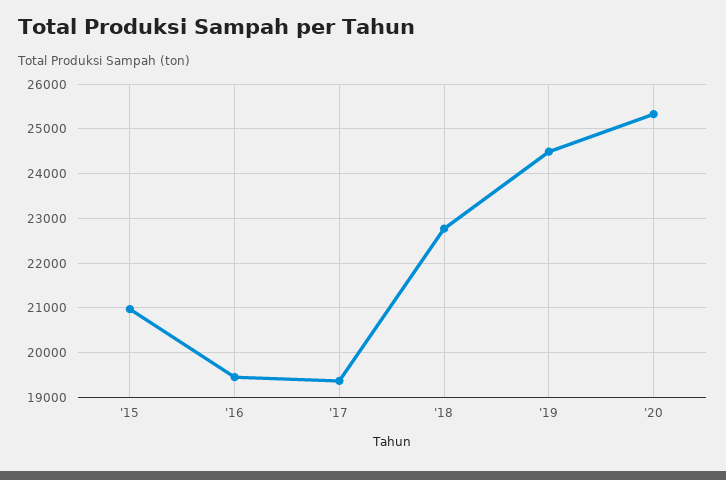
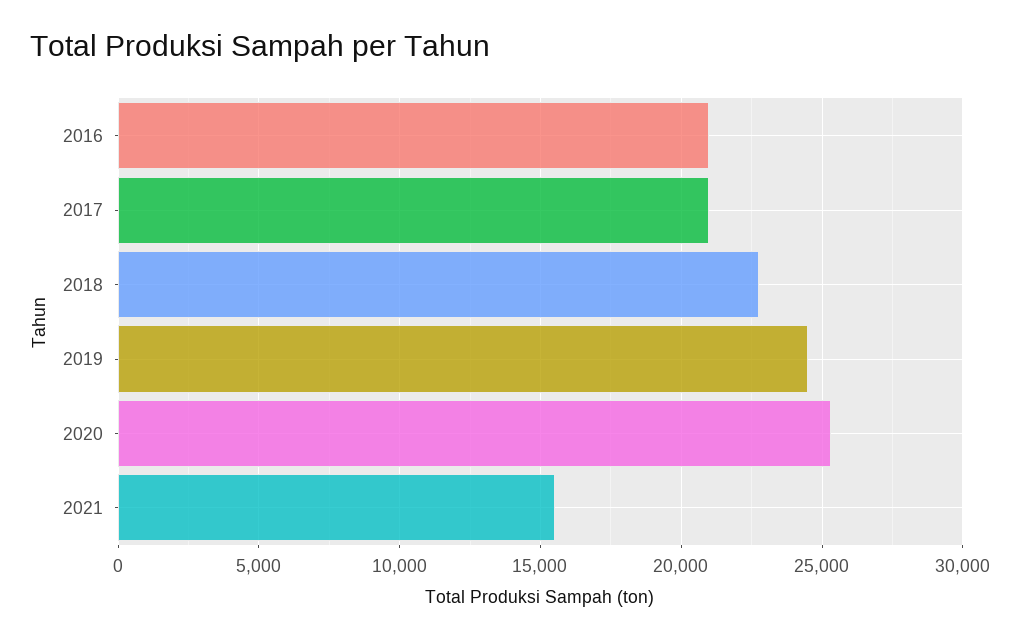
'15: 21000 -> none
'16: 19400 -> 21000
'17: 19400 -> 21000
2021: none -> 15500

